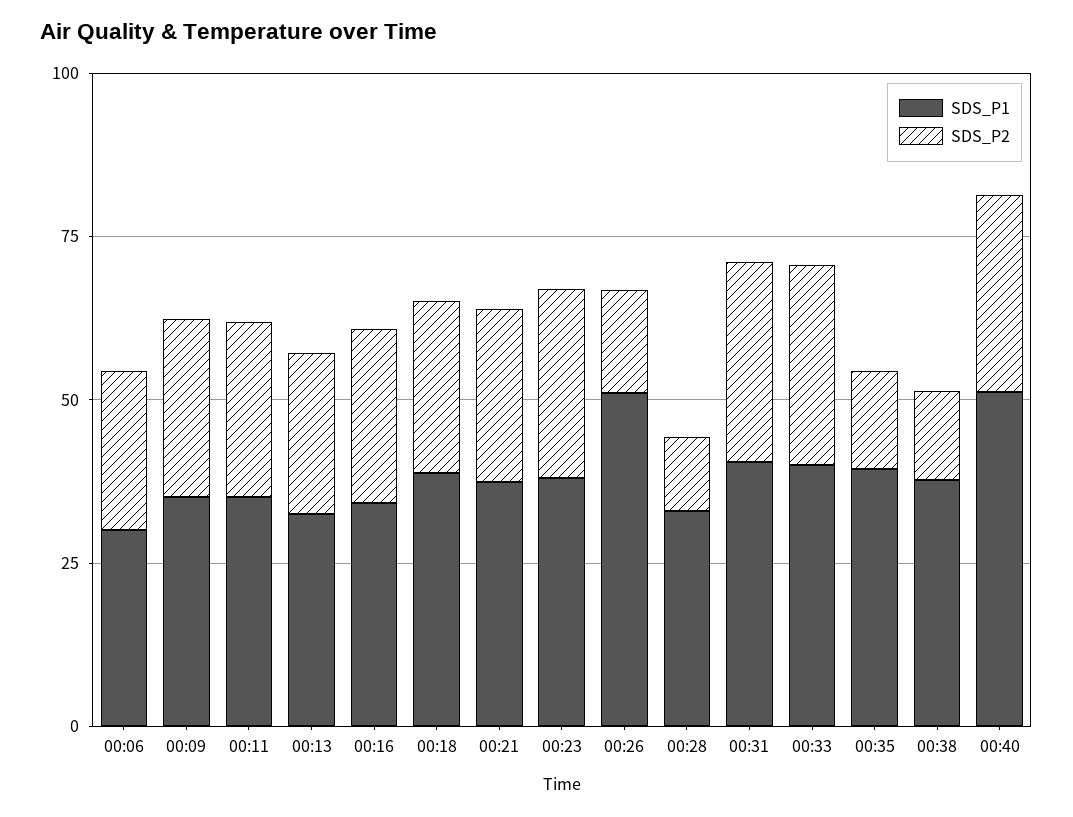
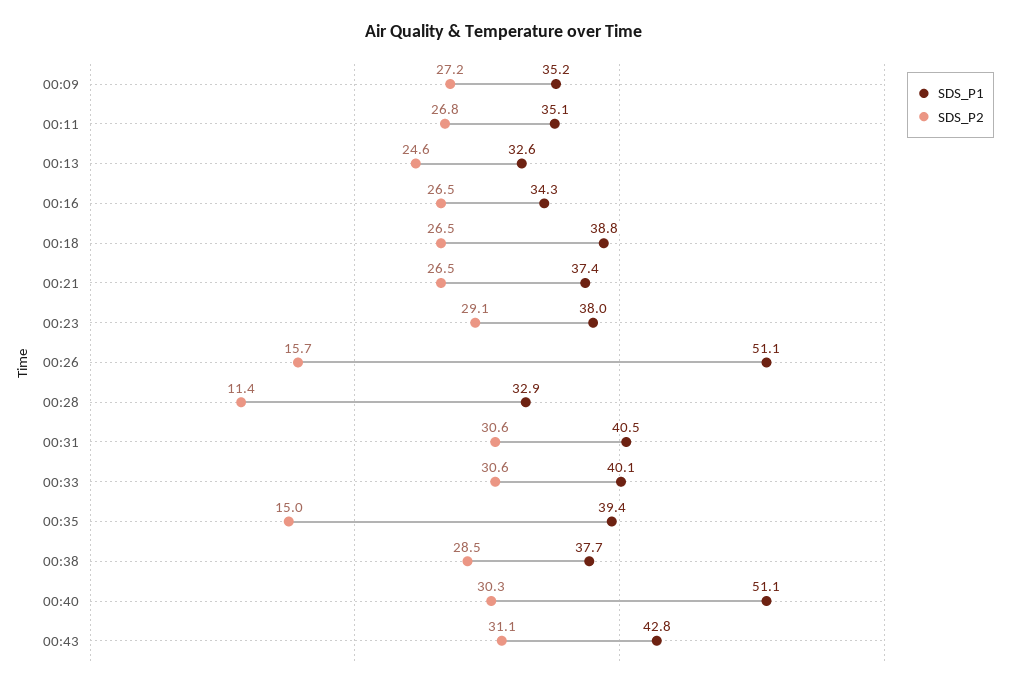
SDS_P1, 00:06: 30 -> none
SDS_P2, 00:06: 25 -> none
SDS_P2, 00:38: 15 -> 28.5
SDS_P1, 00:43: none -> 42.8
SDS_P2, 00:43: none -> 31.1

